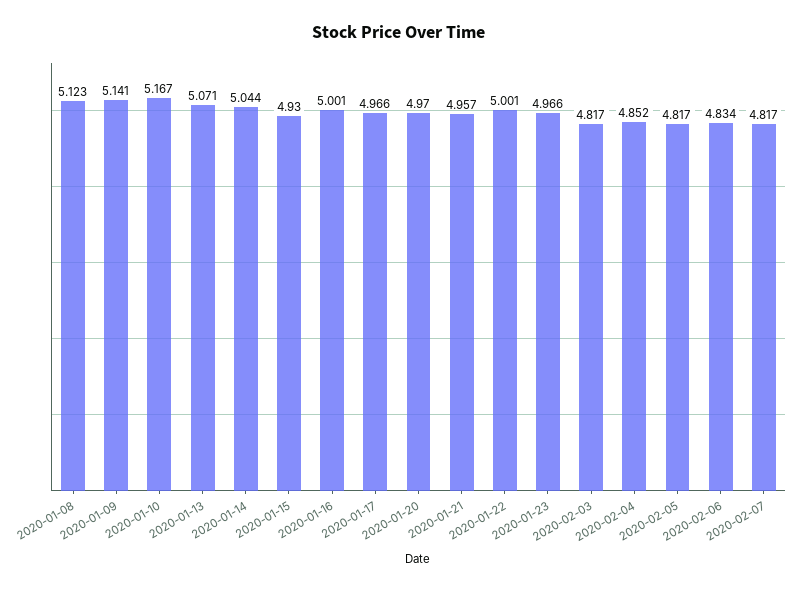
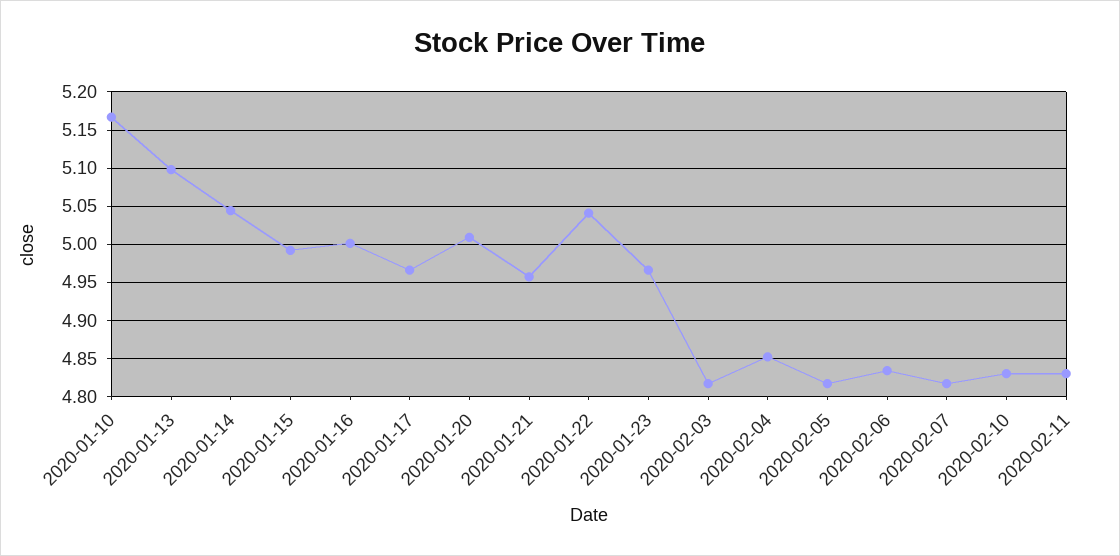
2020-01-08: 5.123 -> none
2020-01-09: 5.141 -> none
2020-01-13: 5.071 -> 5.1
2020-01-15: 4.93 -> 4.99
2020-01-20: 4.97 -> 5.01
2020-01-22: 5.001 -> 5.04
2020-02-10: none -> 4.83
2020-02-11: none -> 4.83

